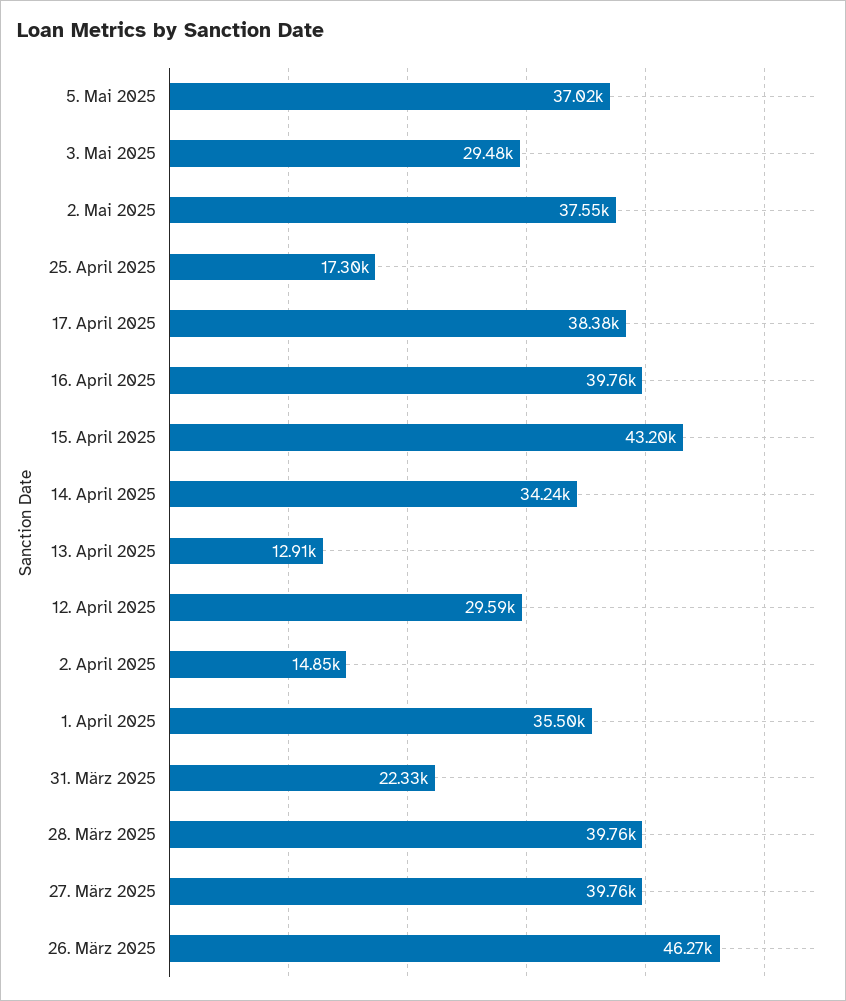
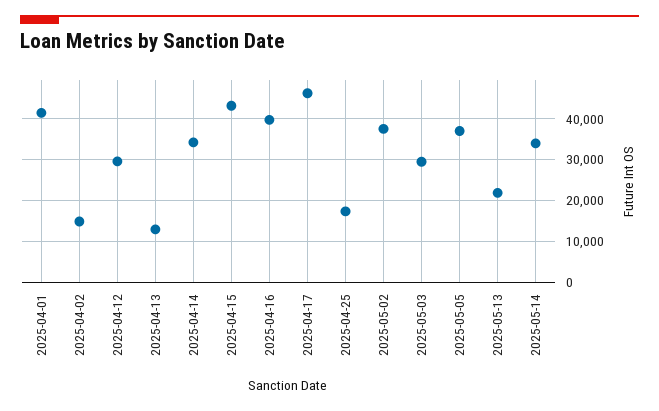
17. April 2025: 38380 -> 46000
1. April 2025: 35500 -> 42000
31. März 2025: 22330 -> none
28. März 2025: 39760 -> none
27. März 2025: 39760 -> none
26. März 2025: 46270 -> none
2025-05-13: none -> 22000
2025-05-14: none -> 34000

